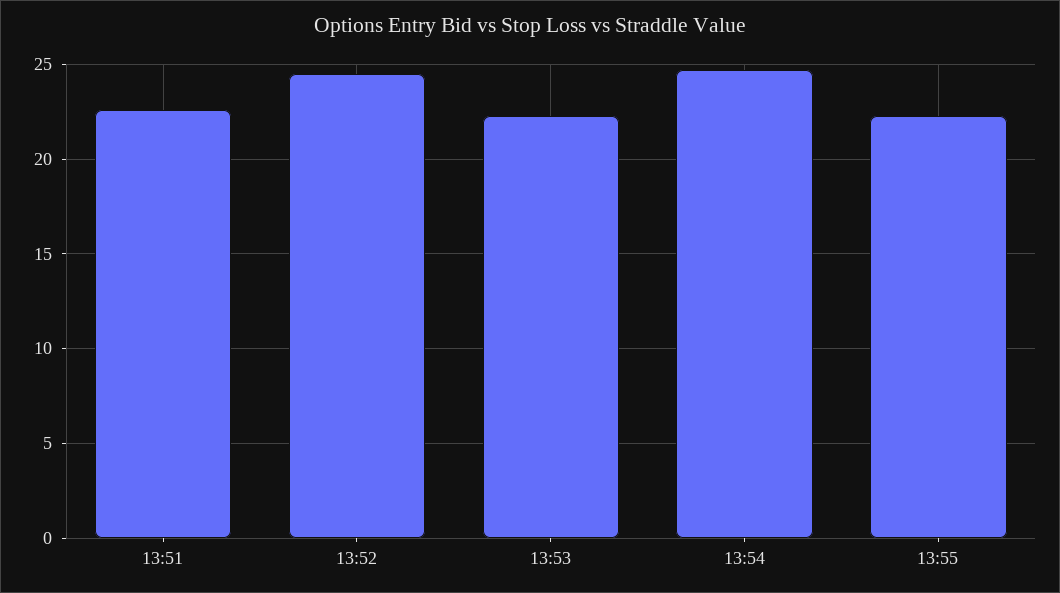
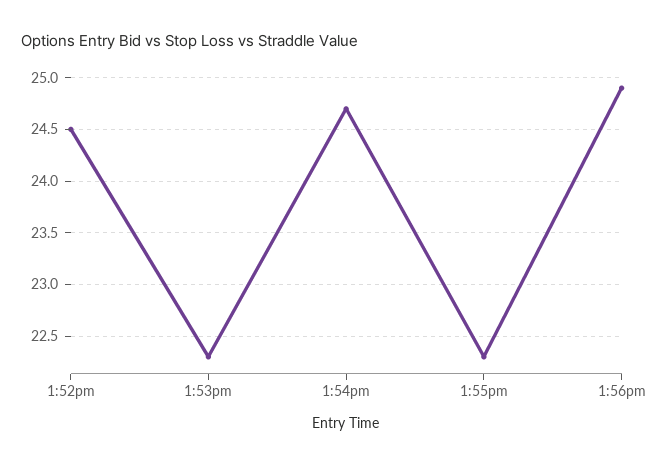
13:51: 22.5 -> none
1:56pm: none -> 24.9

